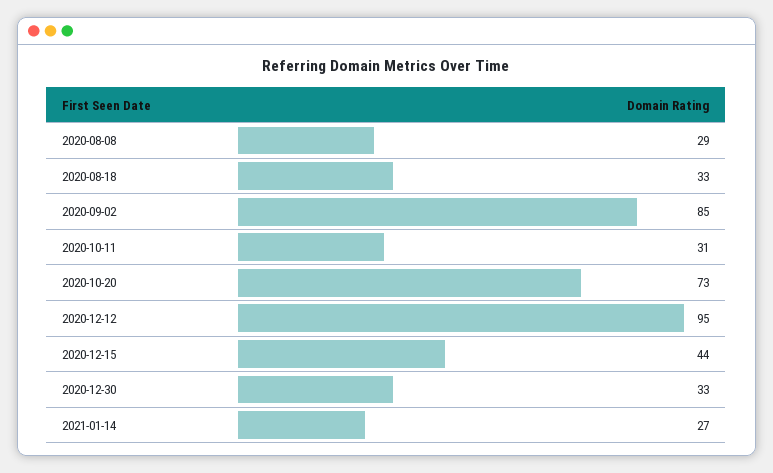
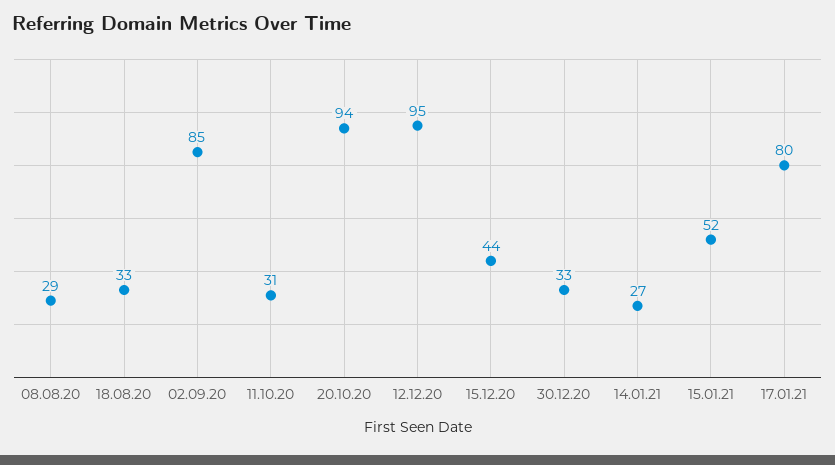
2020-10-20: 73 -> 94
15.01.21: none -> 52
17.01.21: none -> 80

